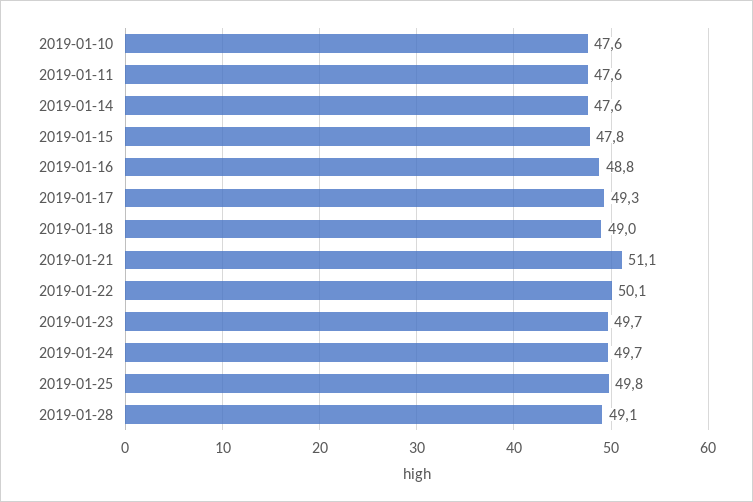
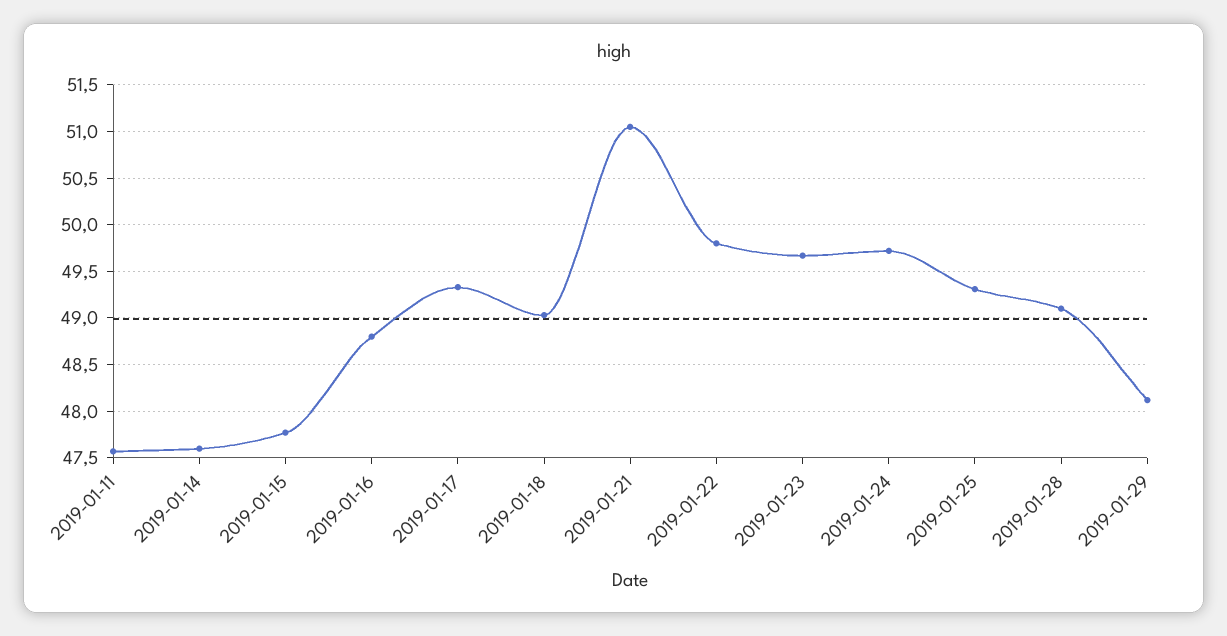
2019-01-10: 47.6 -> none
2019-01-22: 50.1 -> 49.8
2019-01-25: 49.8 -> 49.3
2019-01-29: none -> 48.1

